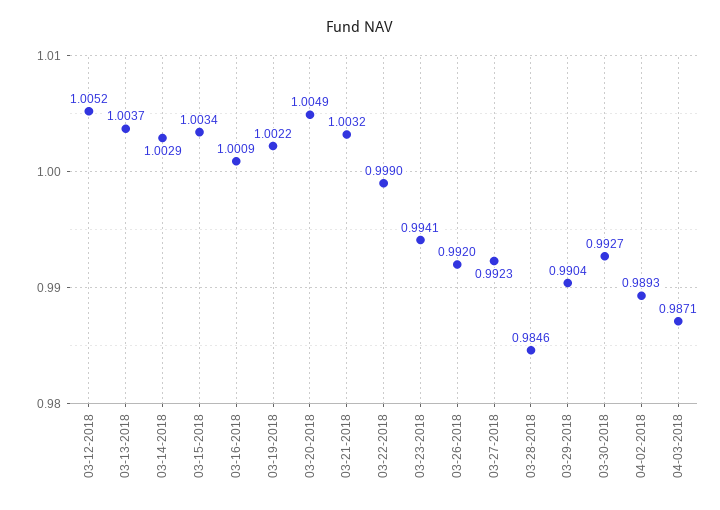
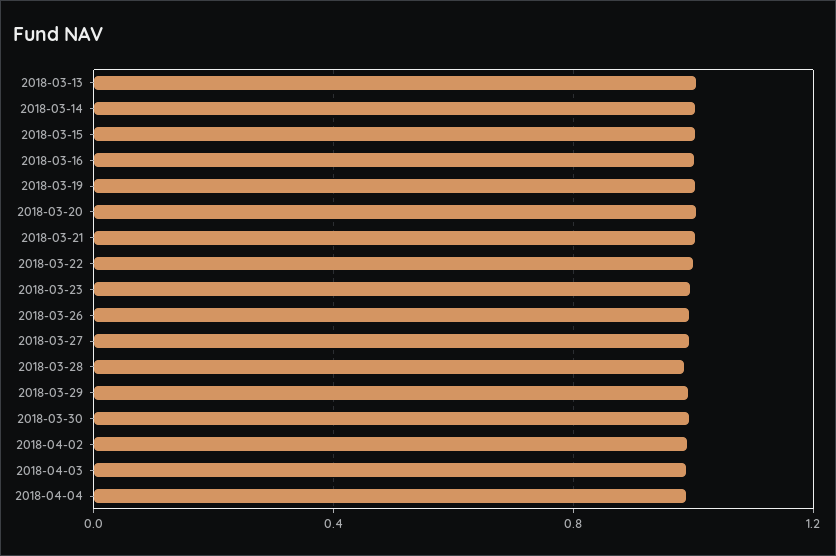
03-12-2018: 1.0052 -> none
2018-04-04: none -> 1

